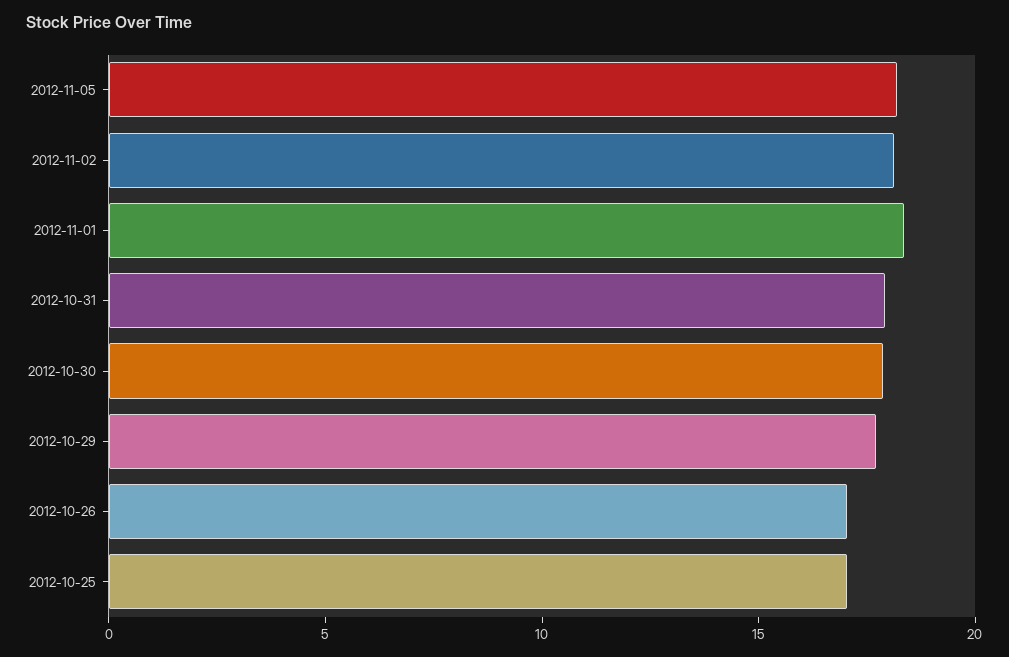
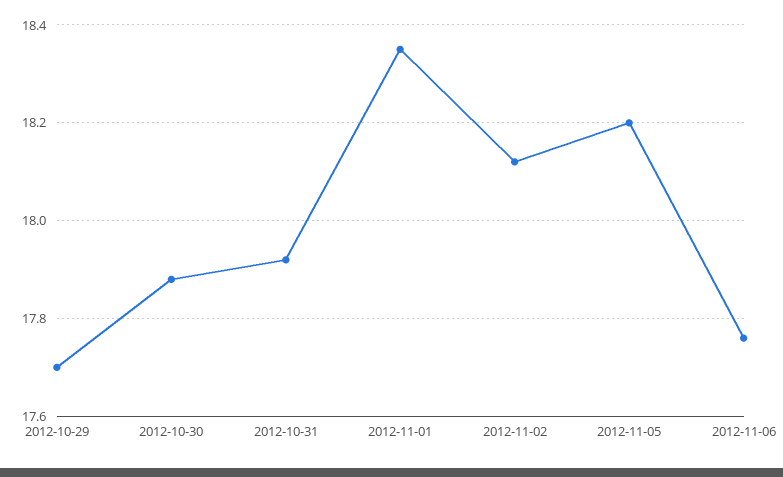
2012-10-26: 17 -> none
2012-10-25: 17 -> none
2012-11-06: none -> 17.75

